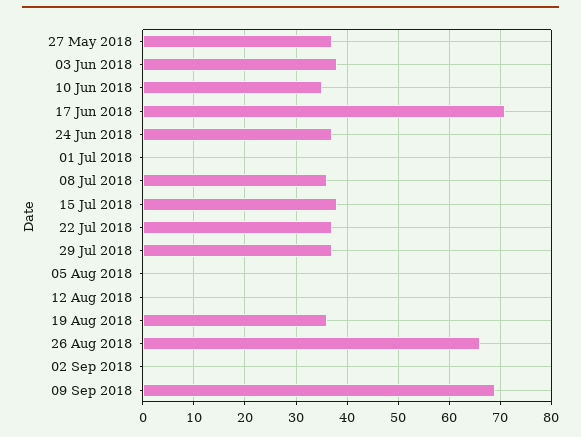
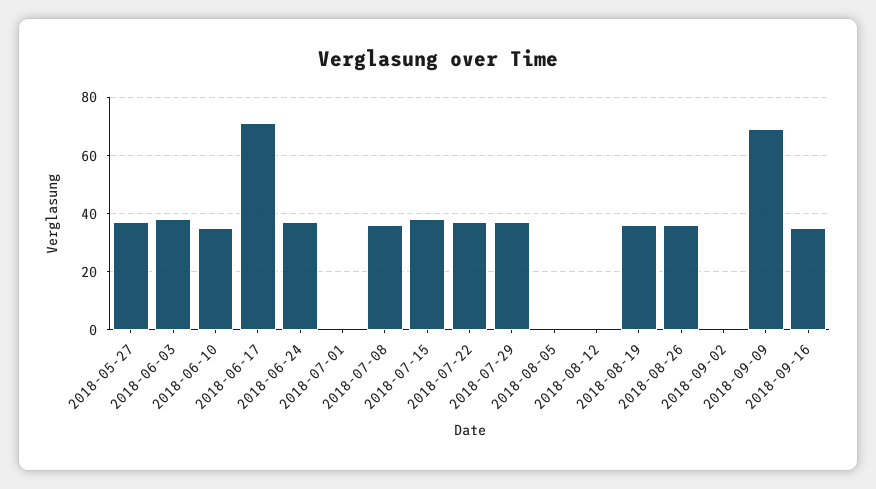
26 Aug 2018: 65 -> 35
2018-09-16: none -> 35

